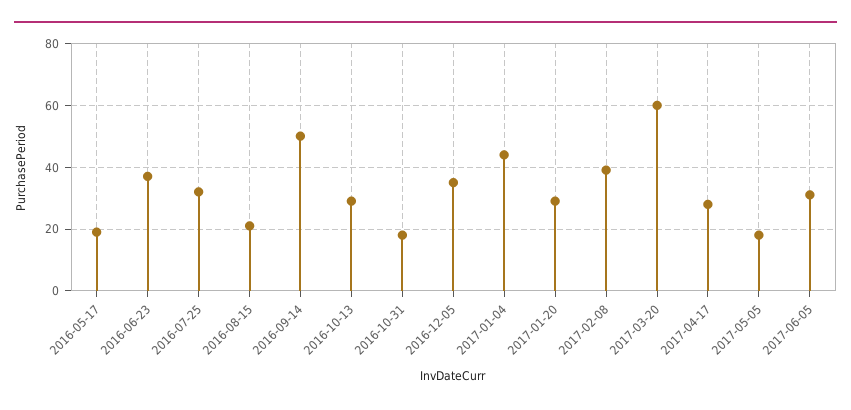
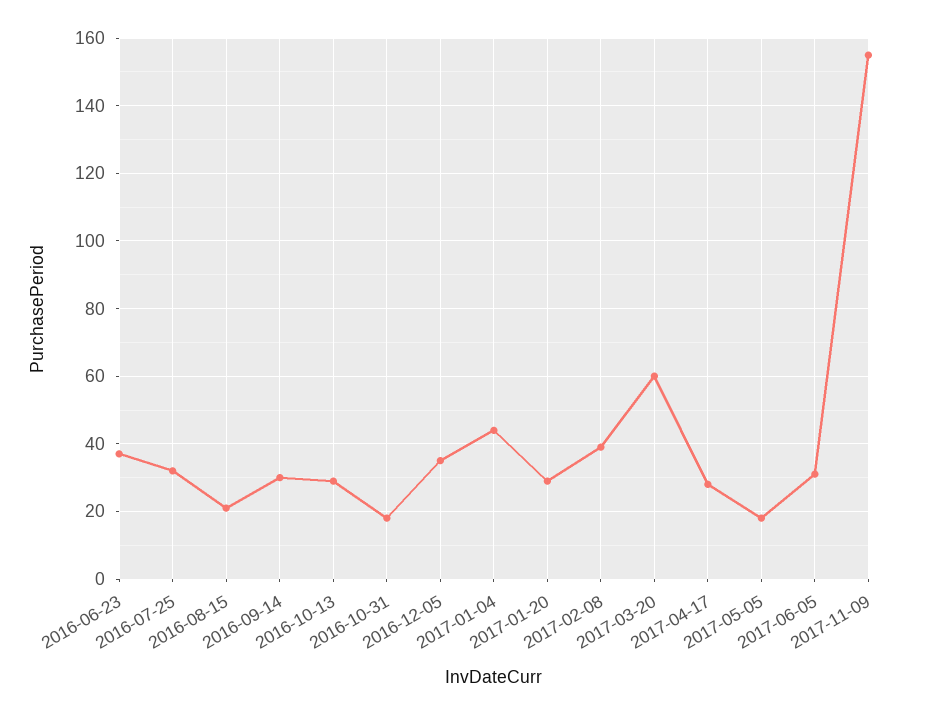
2016-05-17: 20 -> none
2016-09-14: 50 -> 30
2017-11-09: none -> 155

